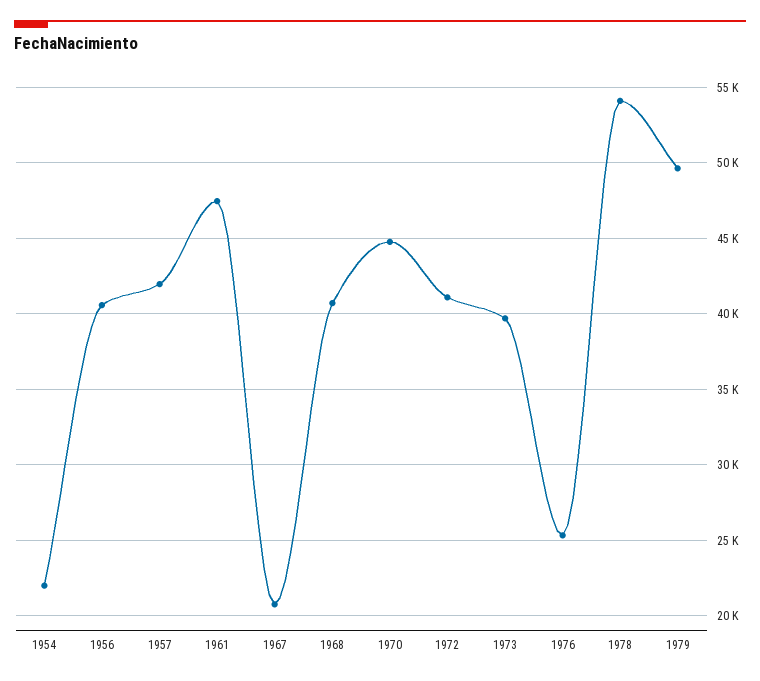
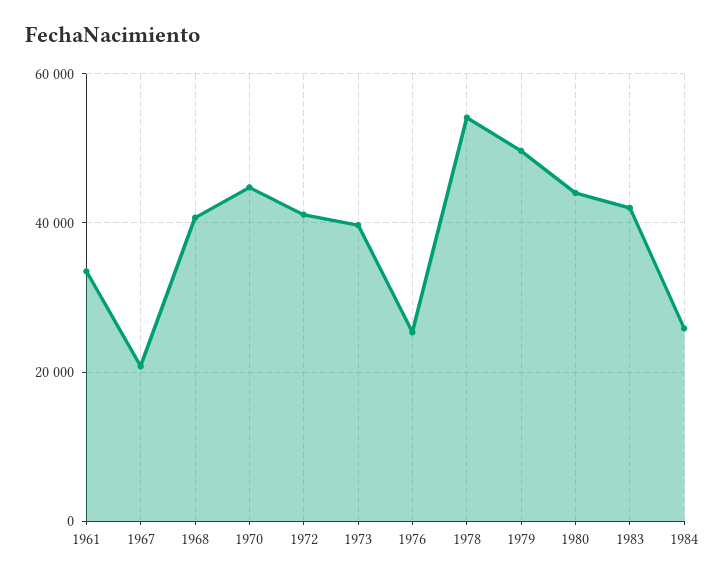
1954: 22000 -> none
1956: 40500 -> none
1957: 42000 -> none
1961: 47500 -> 34000
1980: none -> 44000
1983: none -> 42000
1984: none -> 26000

